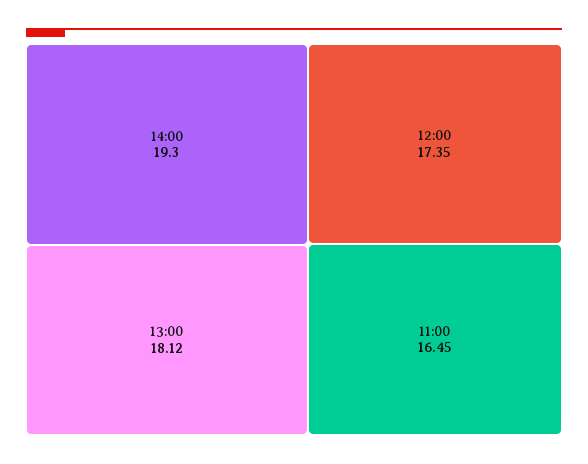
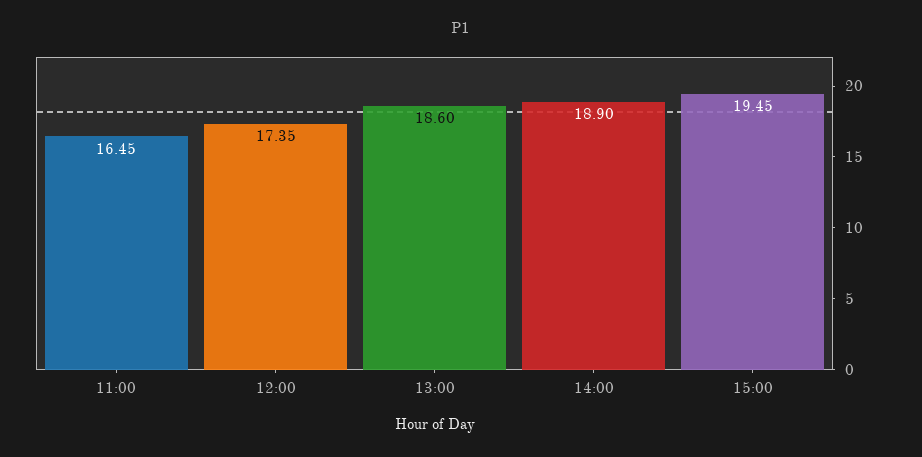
14:00: 19.3 -> 18.9
13:00: 18.12 -> 18.6
15:00: none -> 19.45

